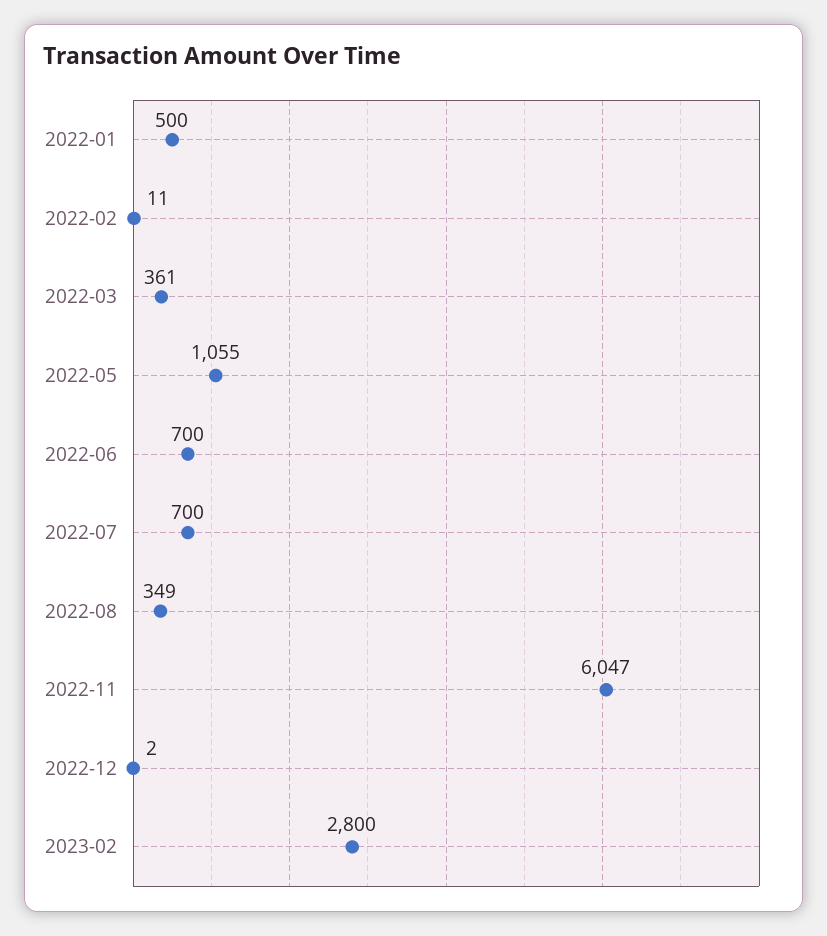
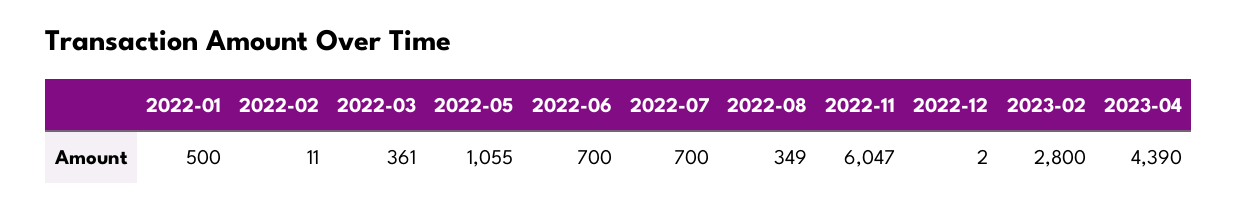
2023-04: none -> 4390

